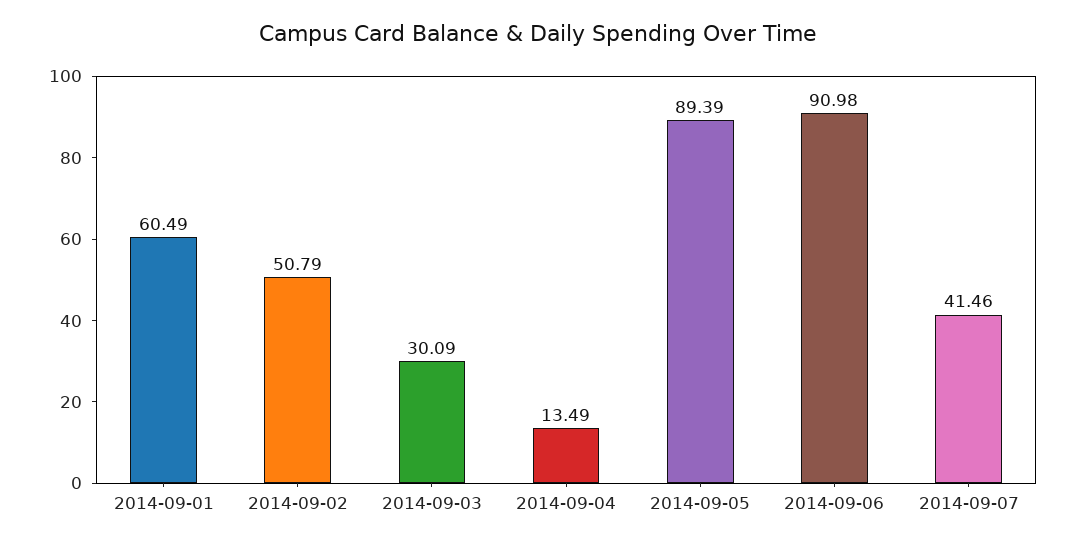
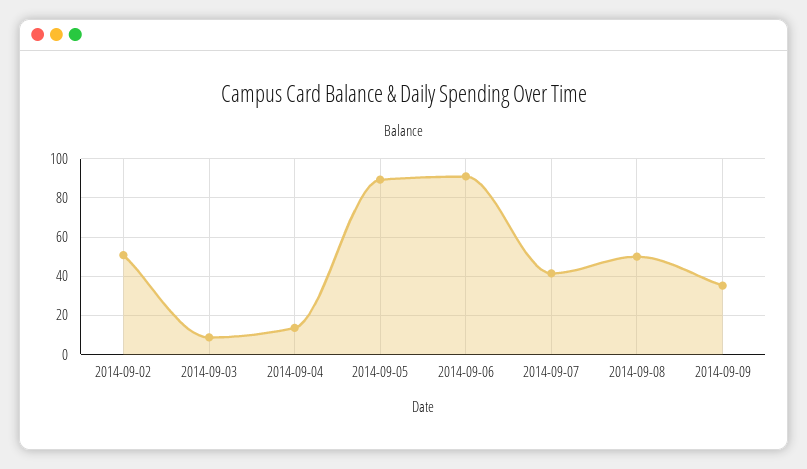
2014-09-01: 60.49 -> none
2014-09-03: 30.09 -> 10
2014-09-08: none -> 50
2014-09-09: none -> 35

